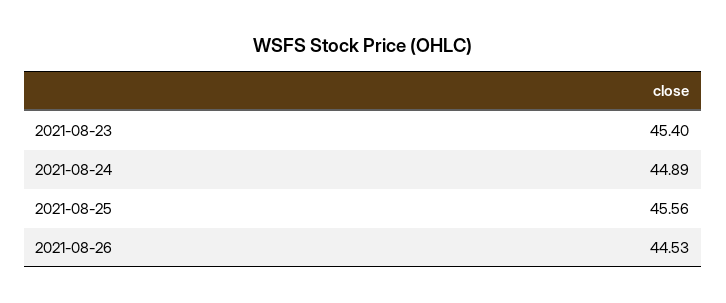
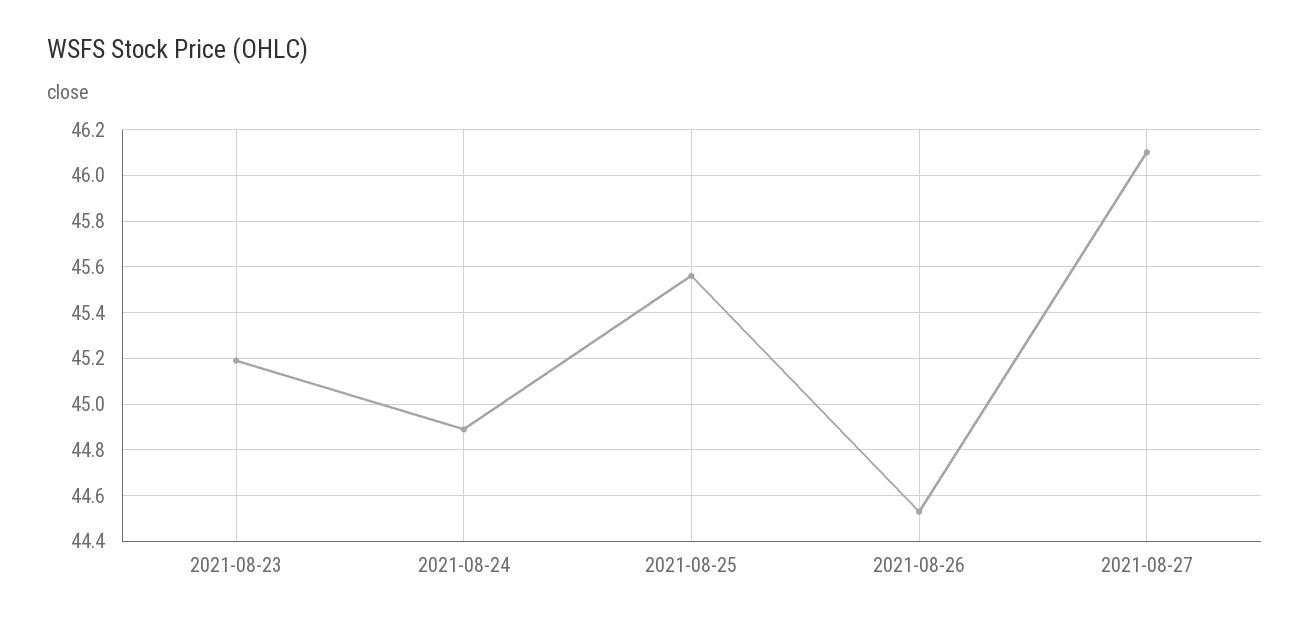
2021-08-23: 45.4 -> 45.2
2021-08-27: none -> 46.1

